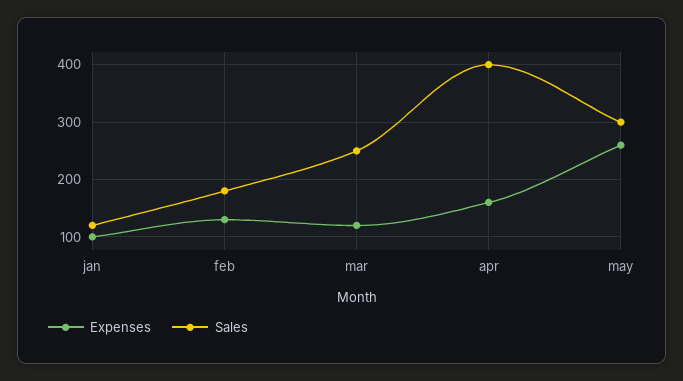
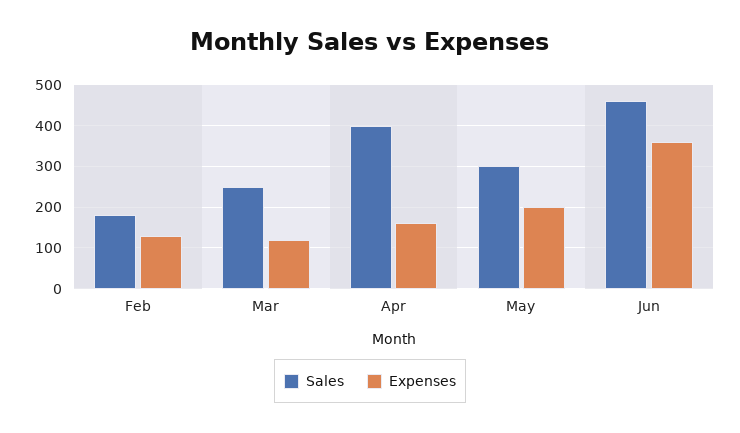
Expenses, jan: 100 -> none
Sales, jan: 120 -> none
Expenses, may: 260 -> 200
Sales, Jun: none -> 460
Expenses, Jun: none -> 360

